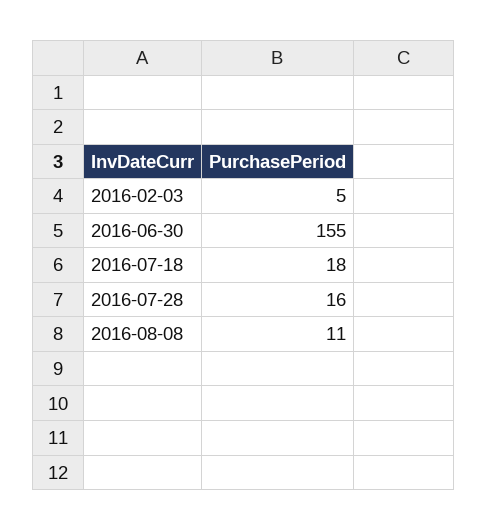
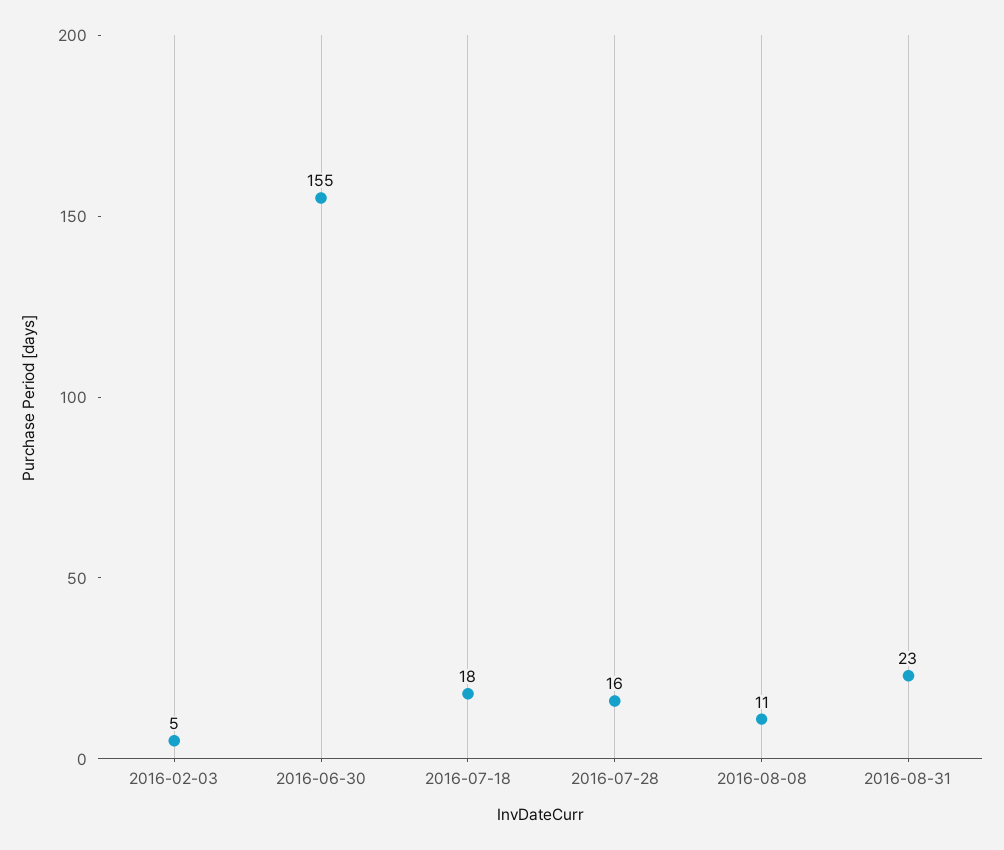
2016-08-31: none -> 23

